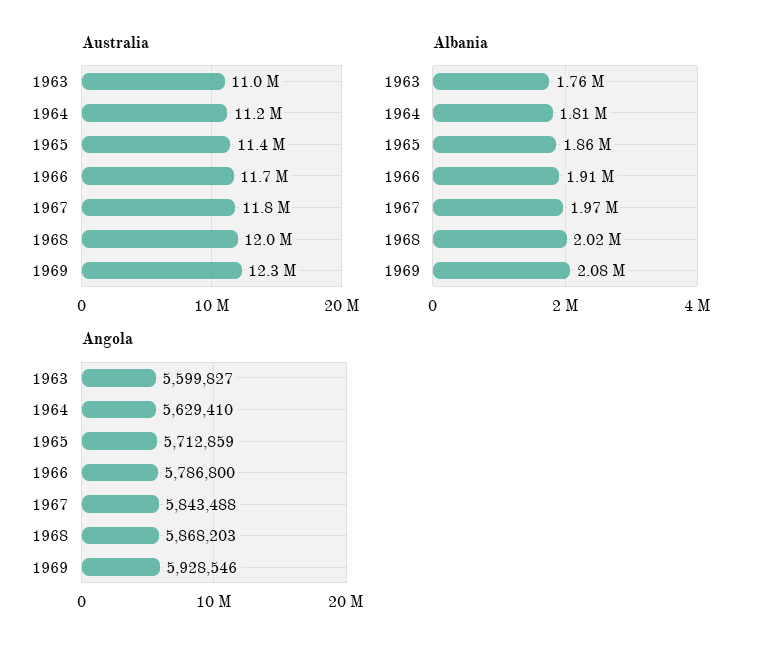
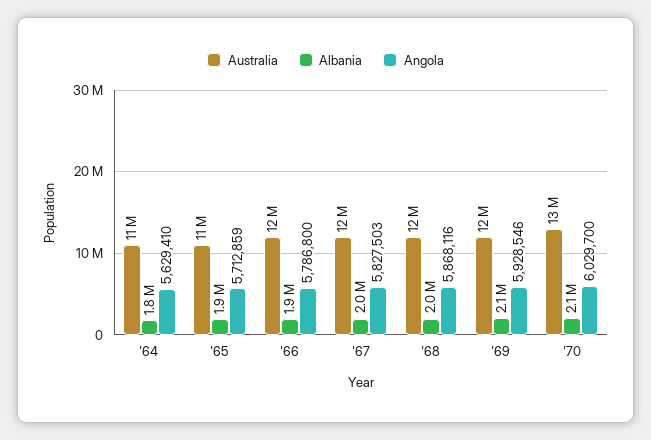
Australia, 1963: 11000000 -> none
Albania, 1963: 1760000 -> none
Angola, 1963: 5599827 -> none
Angola, 1967: 5843488 -> 5827503
Angola, 1968: 5868203 -> 5868116
Australia, '70: none -> 13000000
Albania, '70: none -> 2100000
Angola, '70: none -> 6029700

